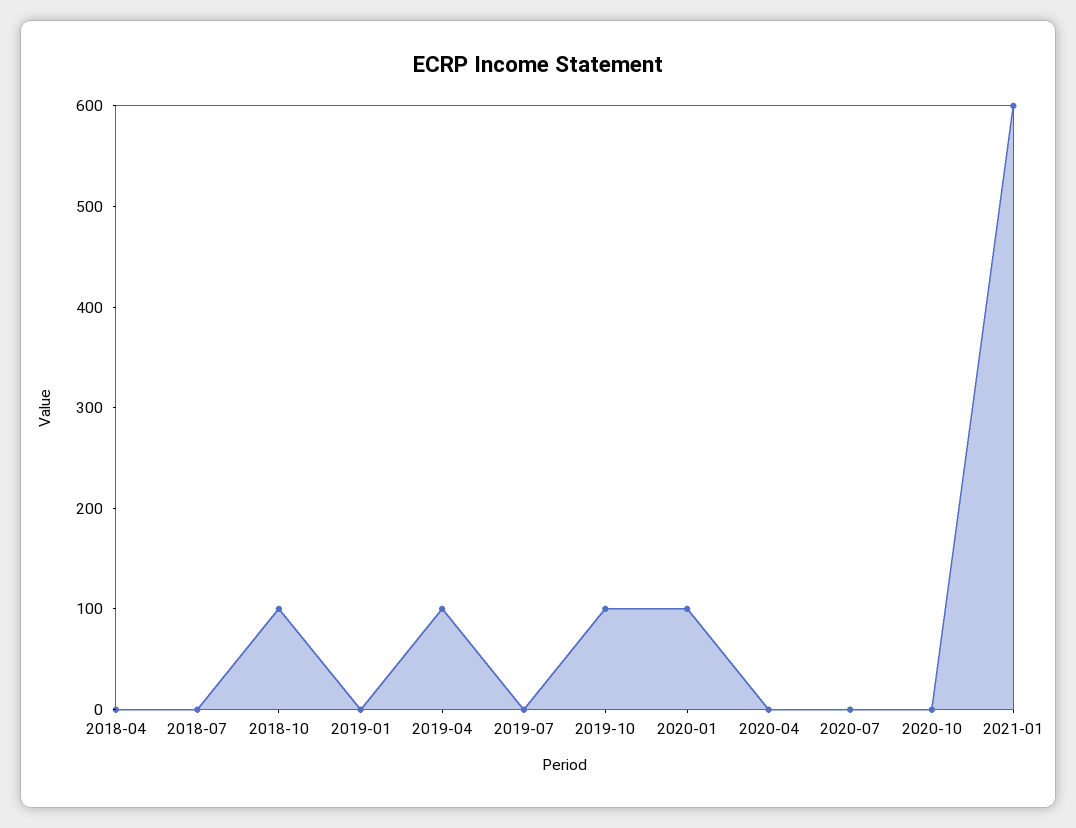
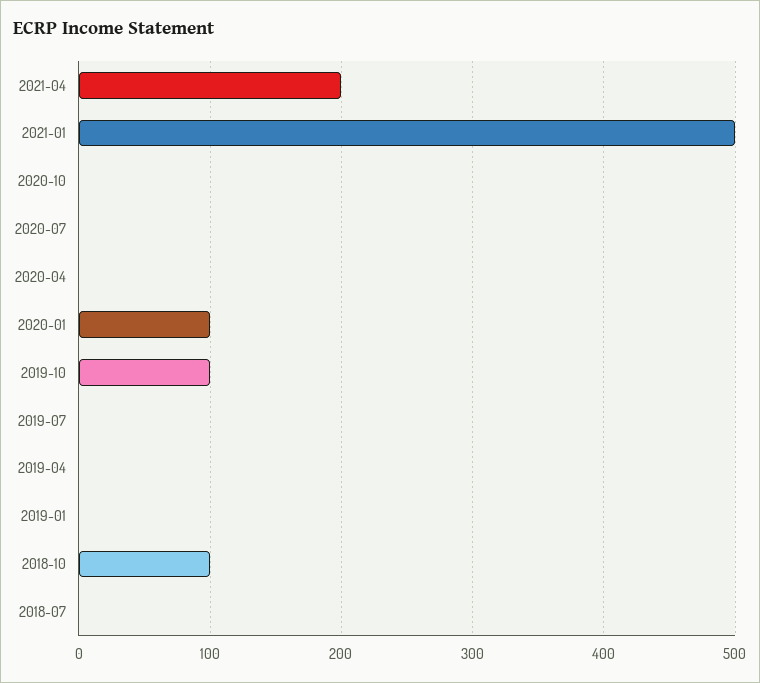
2018-04: 0 -> none
2019-04: 100 -> 0
2021-01: 600 -> 500
2021-04: none -> 200

